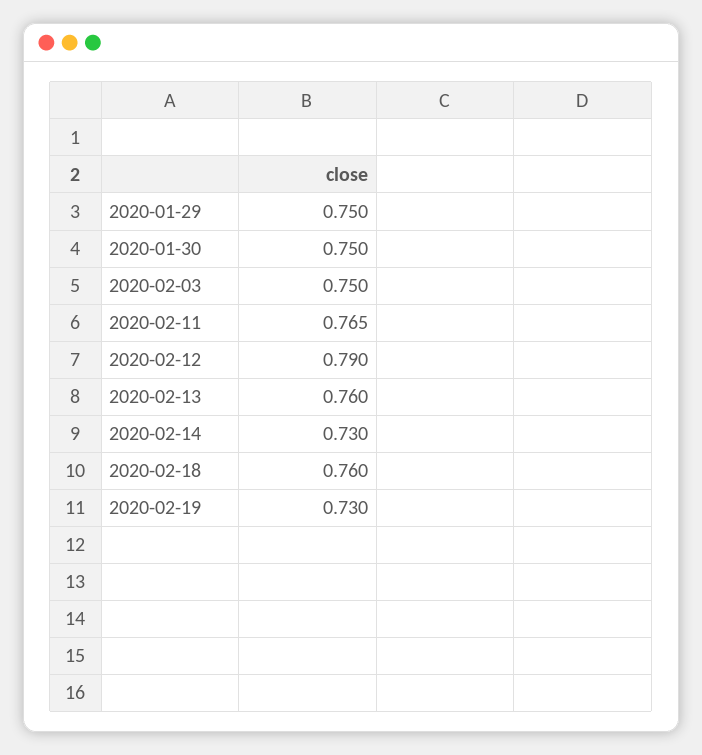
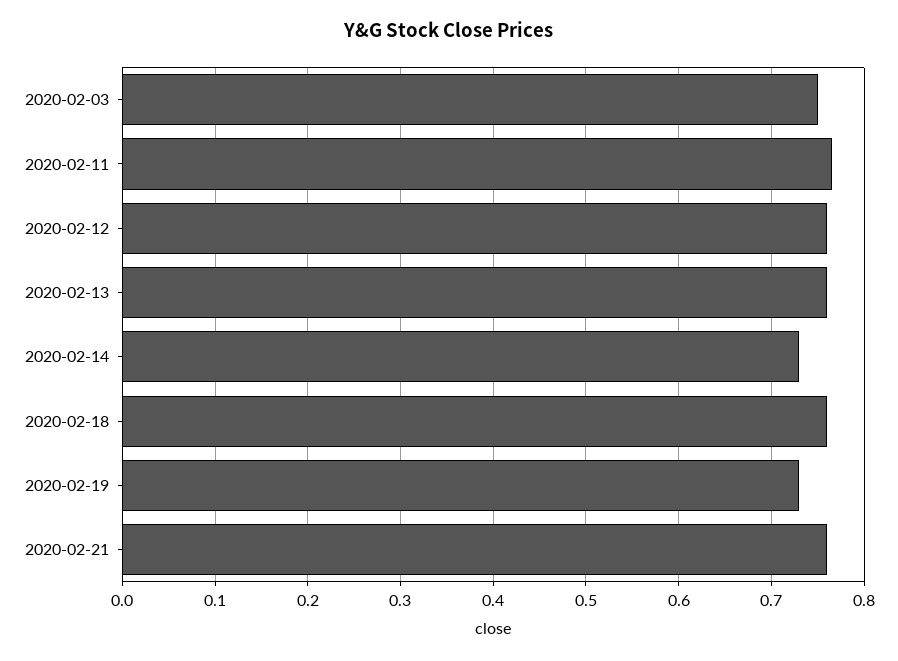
2020-01-29: 0.75 -> none
2020-01-30: 0.75 -> none
2020-02-12: 0.79 -> 0.76
2020-02-21: none -> 0.76

